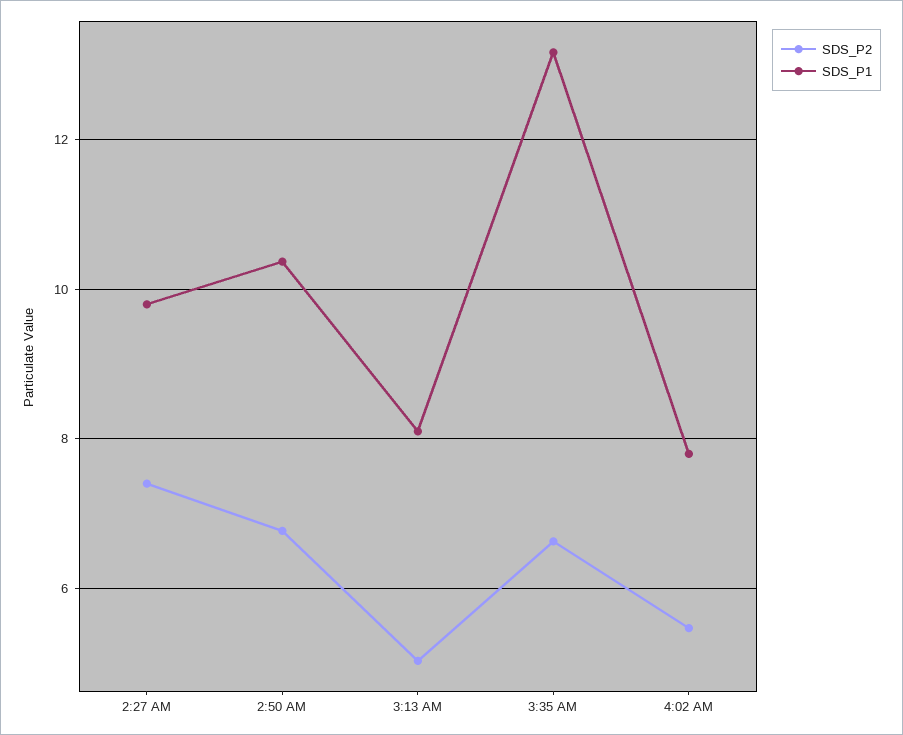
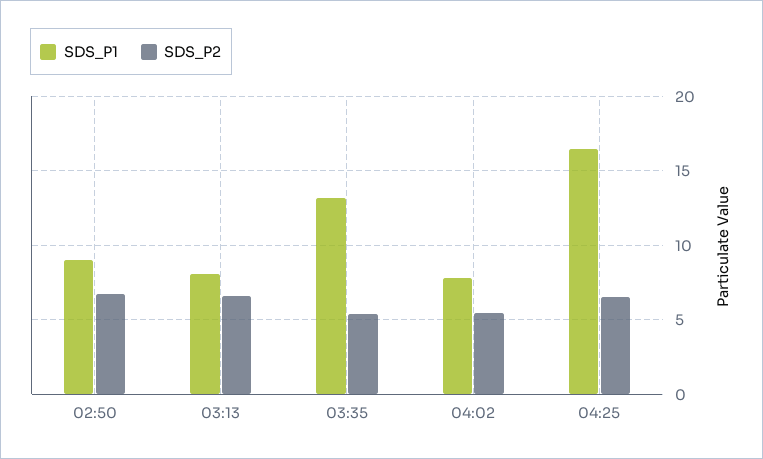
SDS_P2, 2:27 AM: 7.4 -> none
SDS_P1, 2:27 AM: 9.8 -> none
SDS_P1, 2:50 AM: 10.4 -> 9
SDS_P2, 3:13 AM: 5 -> 6.5
SDS_P2, 3:35 AM: 6.6 -> 5.5
SDS_P1, 04:25: none -> 16.5
SDS_P2, 04:25: none -> 6.5

